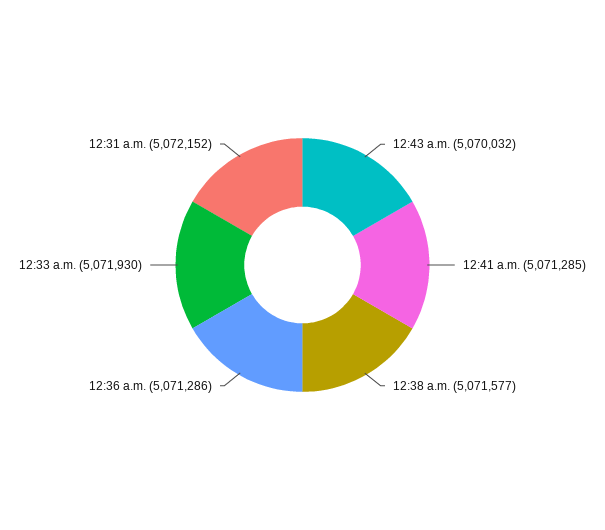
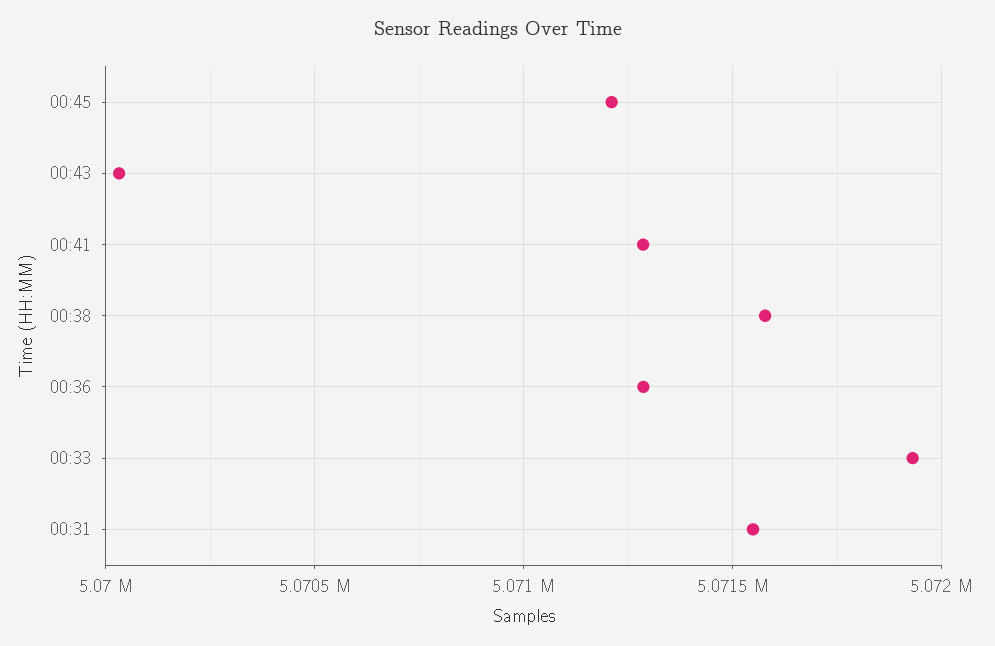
12:31 a.m.: 5072152 -> 5071550
00:45: none -> 5071200

